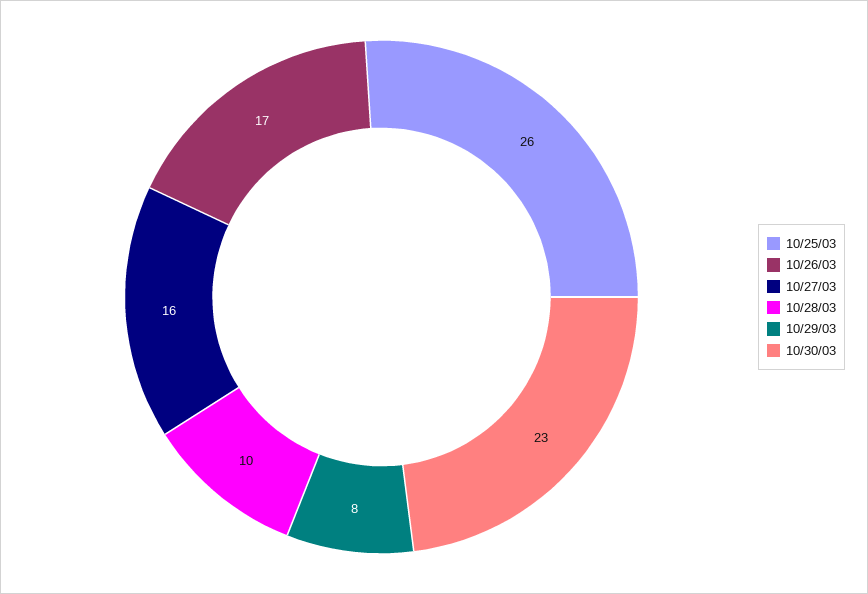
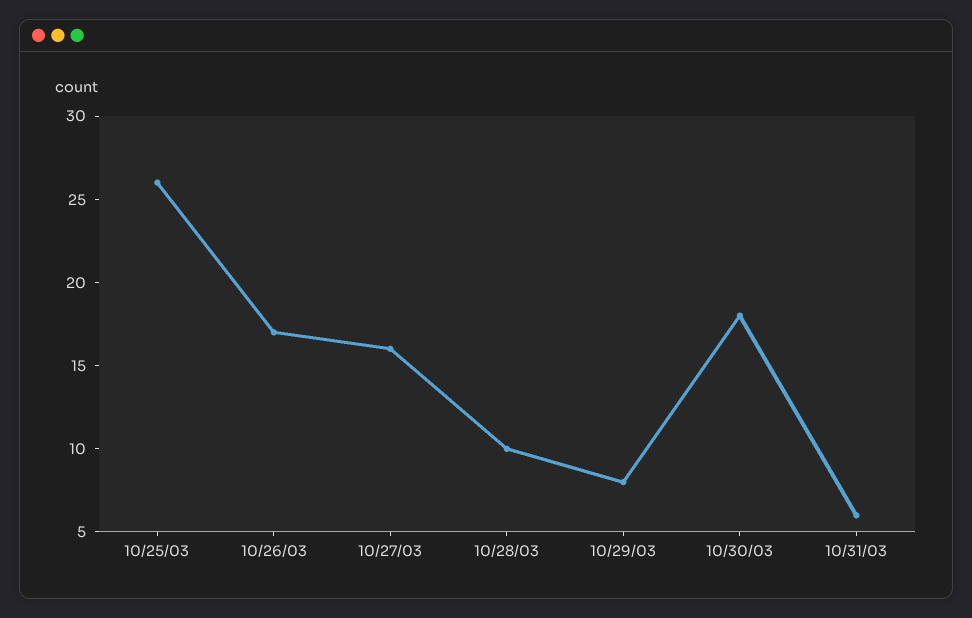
10/30/03: 23 -> 18
10/31/03: none -> 6

